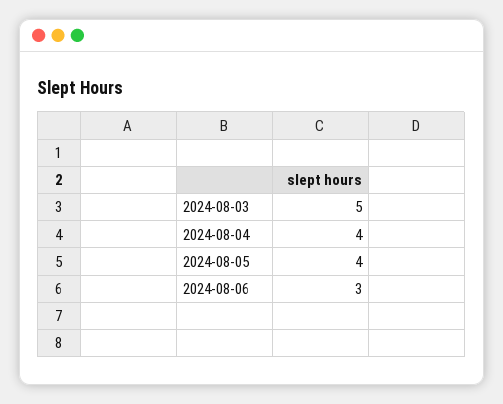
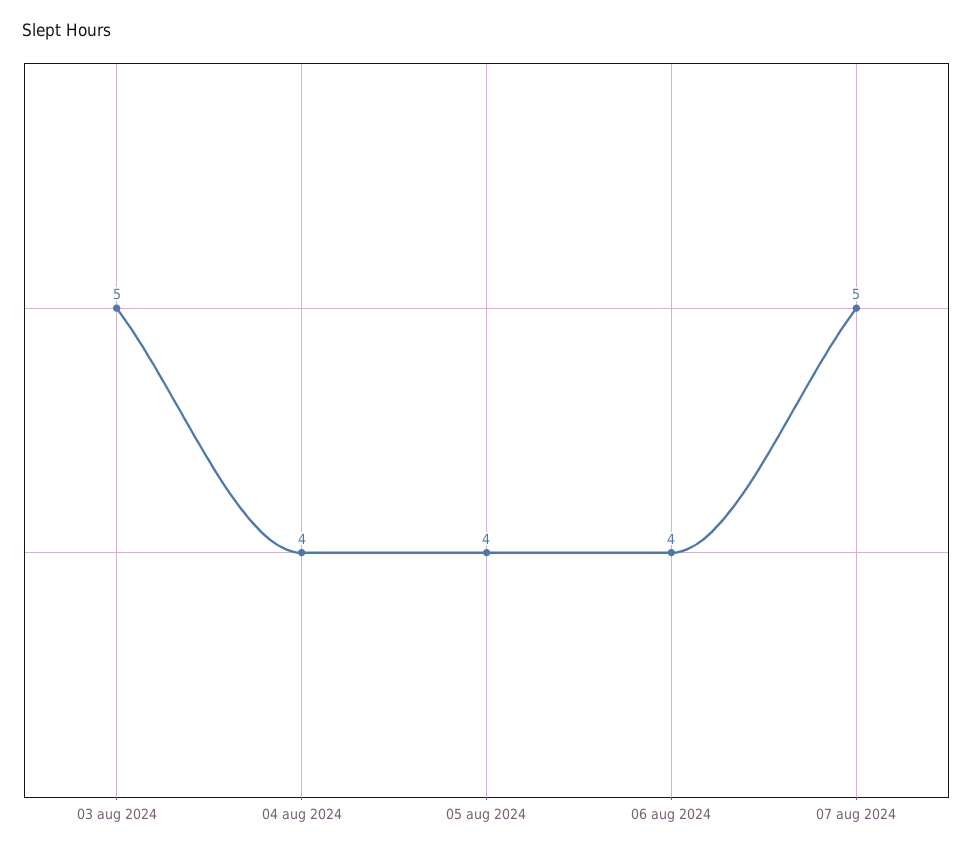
2024-08-06: 3 -> 4
07 aug 2024: none -> 5

